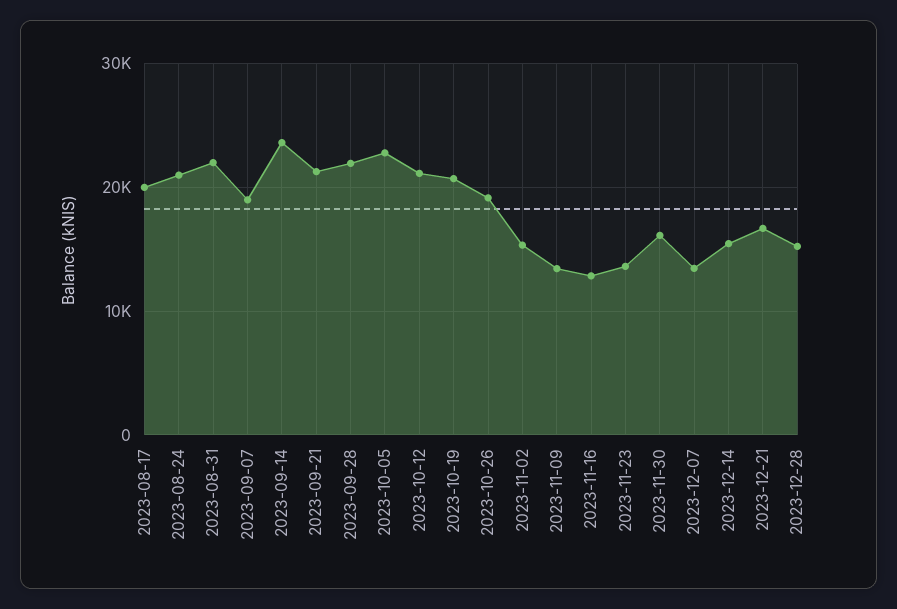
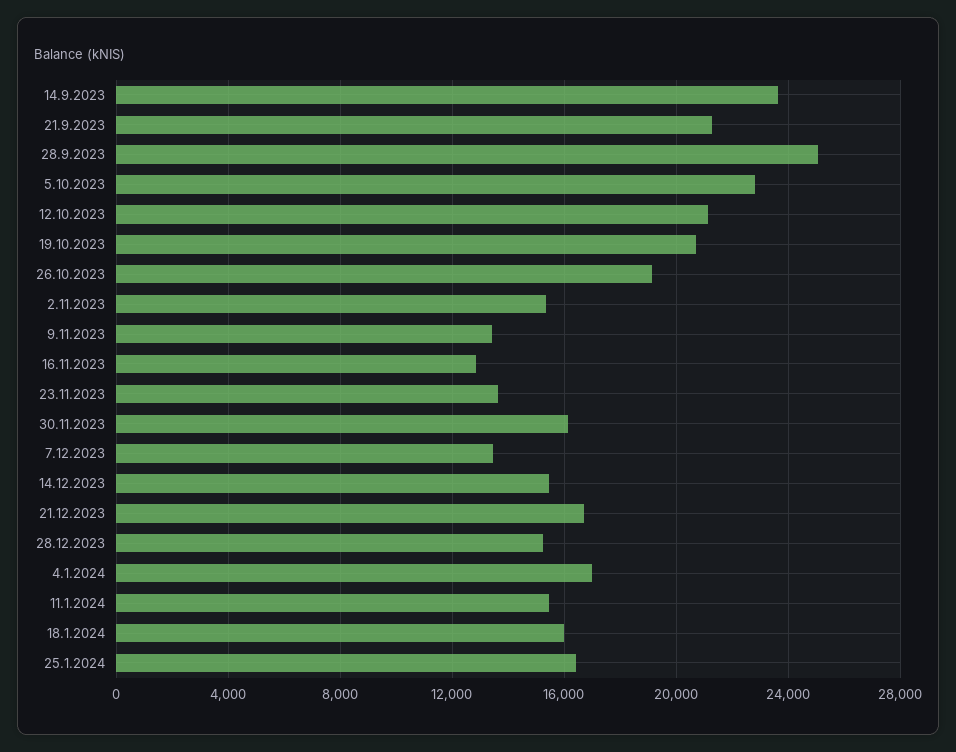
2023-08-17: 20000 -> none
2023-08-24: 21000 -> none
2023-08-31: 22000 -> none
2023-09-07: 19000 -> none
2023-09-28: 22000 -> 25000
4.1.2024: none -> 17000
11.1.2024: none -> 15500
18.1.2024: none -> 16000
25.1.2024: none -> 16500

